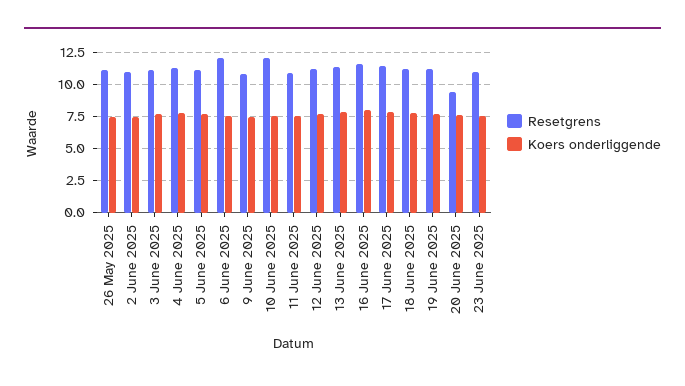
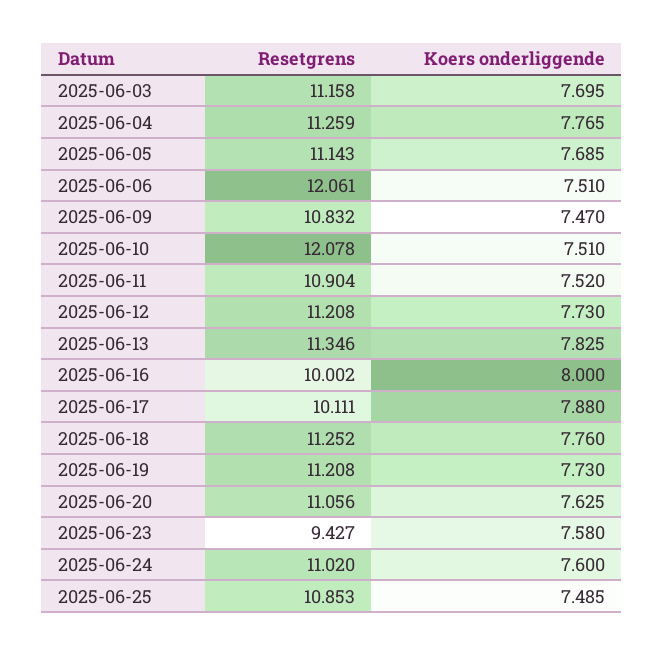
Resetgrens, 26 May 2025: 11 -> none
Koers onderliggende, 26 May 2025: 7.5 -> none
Resetgrens, 2 June 2025: 11 -> none
Koers onderliggende, 2 June 2025: 7.5 -> none
Resetgrens, 16 June 2025: 11.5 -> 10.002
Resetgrens, 17 June 2025: 11.5 -> 10.111
Resetgrens, 20 June 2025: 9.5 -> 11.056
Resetgrens, 23 June 2025: 11 -> 9.427
Resetgrens, 2025-06-24: none -> 11.02
Koers onderliggende, 2025-06-24: none -> 7.6
Resetgrens, 2025-06-25: none -> 10.853
Koers onderliggende, 2025-06-25: none -> 7.485

